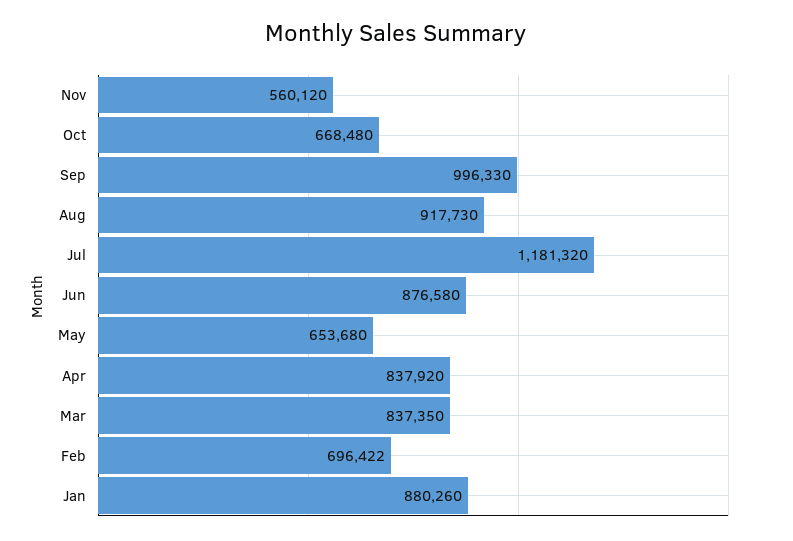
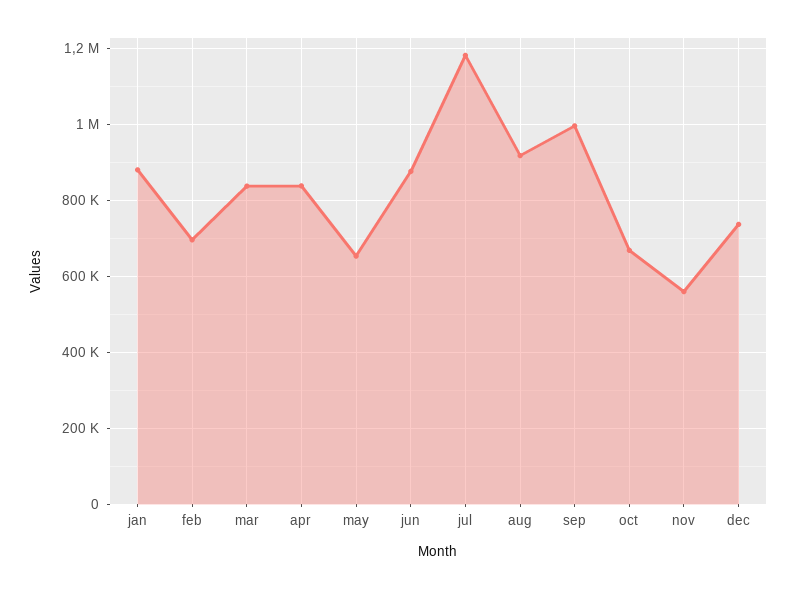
dec: none -> 740000

